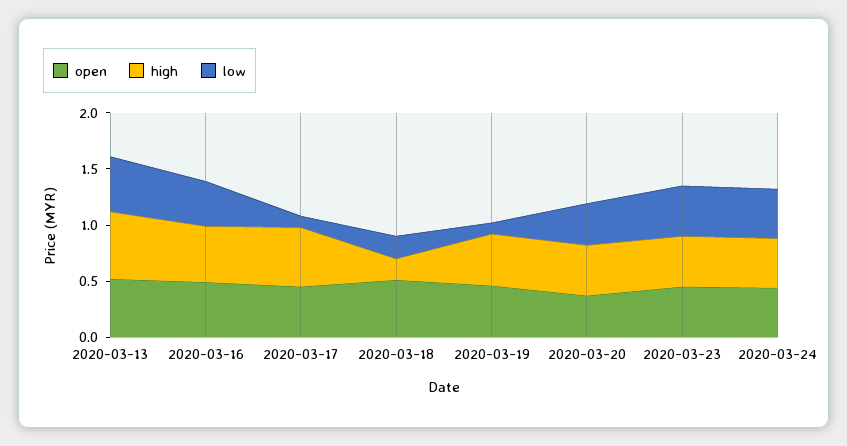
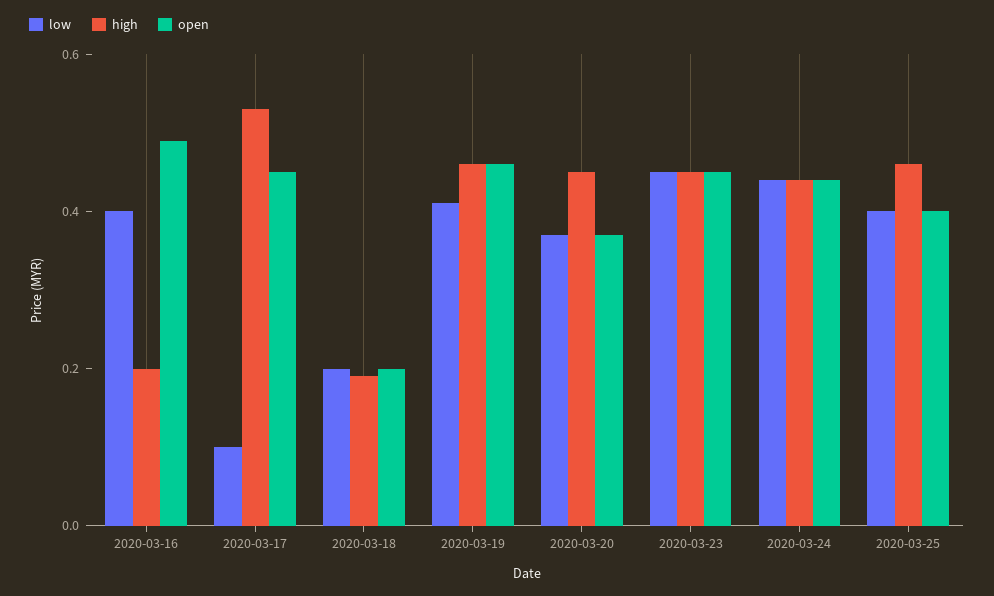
open, 2020-03-13: 0.5 -> none
high, 2020-03-13: 0.6 -> none
low, 2020-03-13: 0.5 -> none
high, 2020-03-16: 0.5 -> 0.2
open, 2020-03-18: 0.5 -> 0.2
low, 2020-03-19: 0.1 -> 0.4
low, 2020-03-25: none -> 0.4
high, 2020-03-25: none -> 0.45
open, 2020-03-25: none -> 0.4

